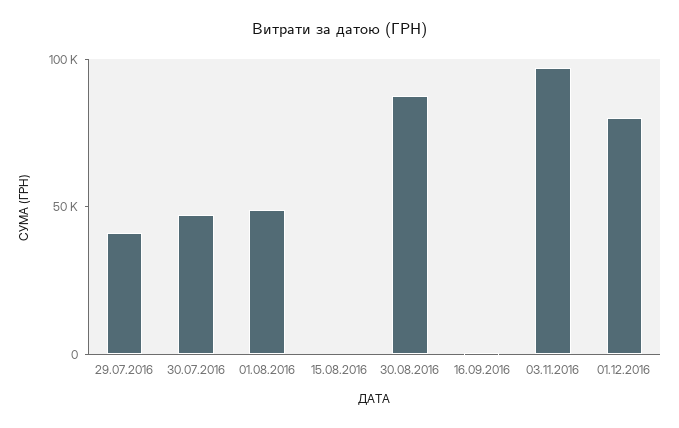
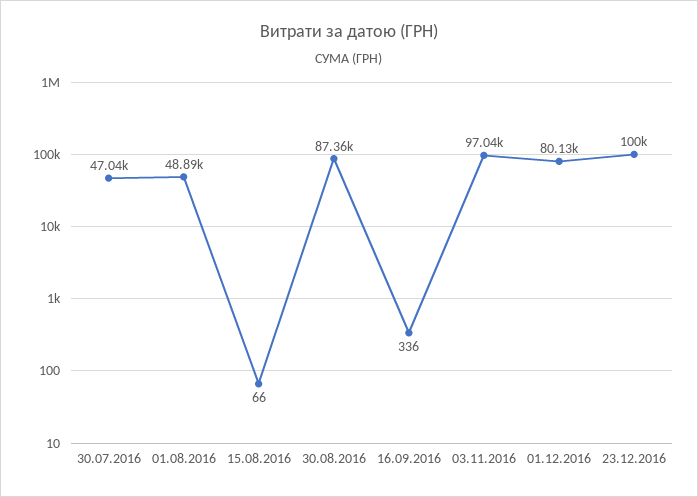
29.07.2016: 40000 -> none
23.12.2016: none -> 100000

